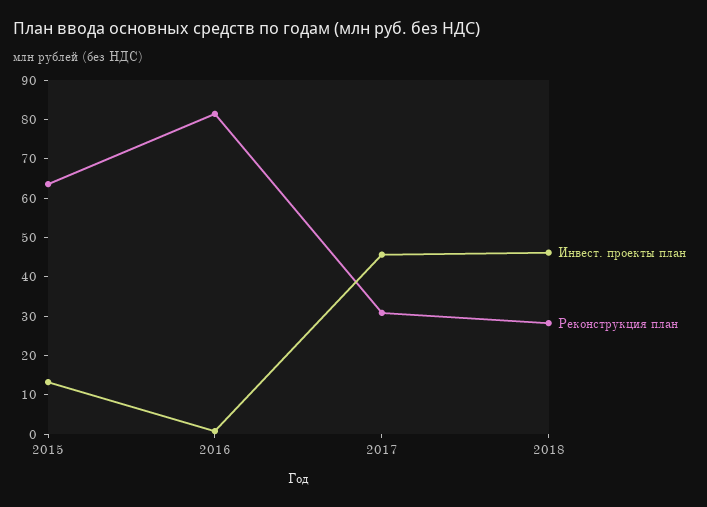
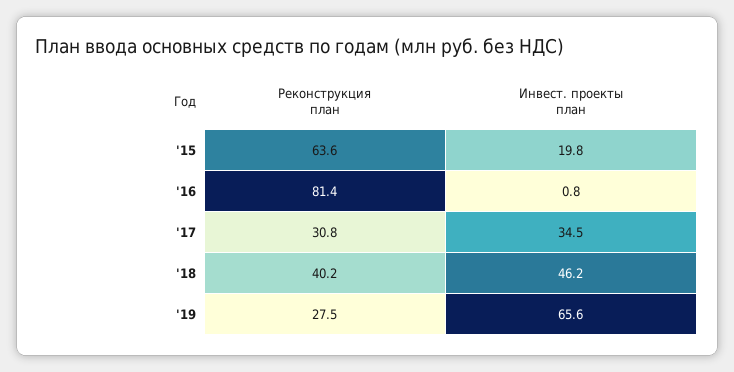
Инвест. проекты план, 2015: 12.5 -> 19.8
Инвест. проекты план, 2017: 45 -> 34.5
Реконструкция план, 2018: 27.5 -> 40.2
Реконструкция план, '19: none -> 27.5
Инвест. проекты план, '19: none -> 65.6

